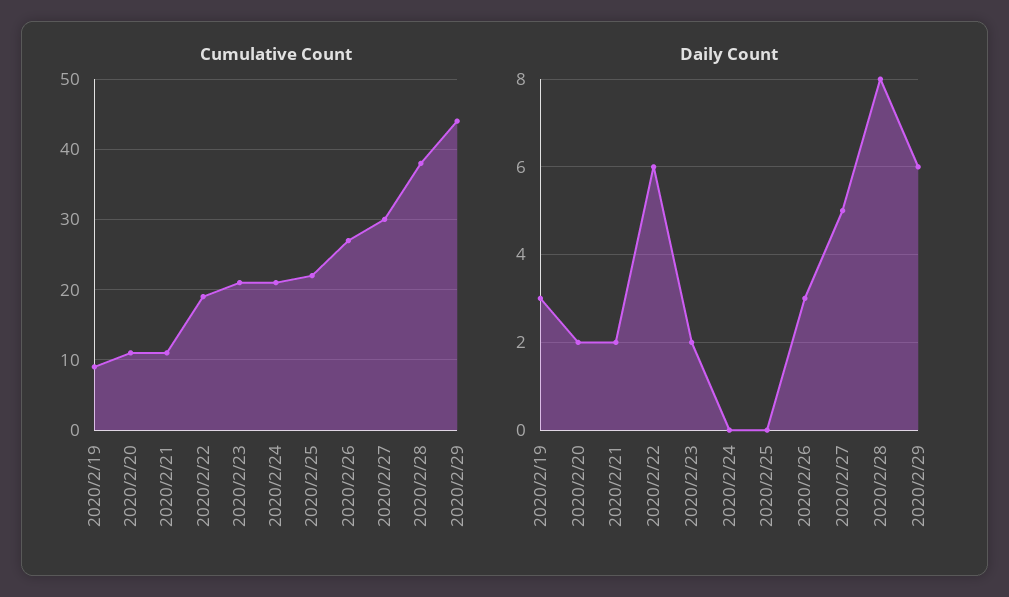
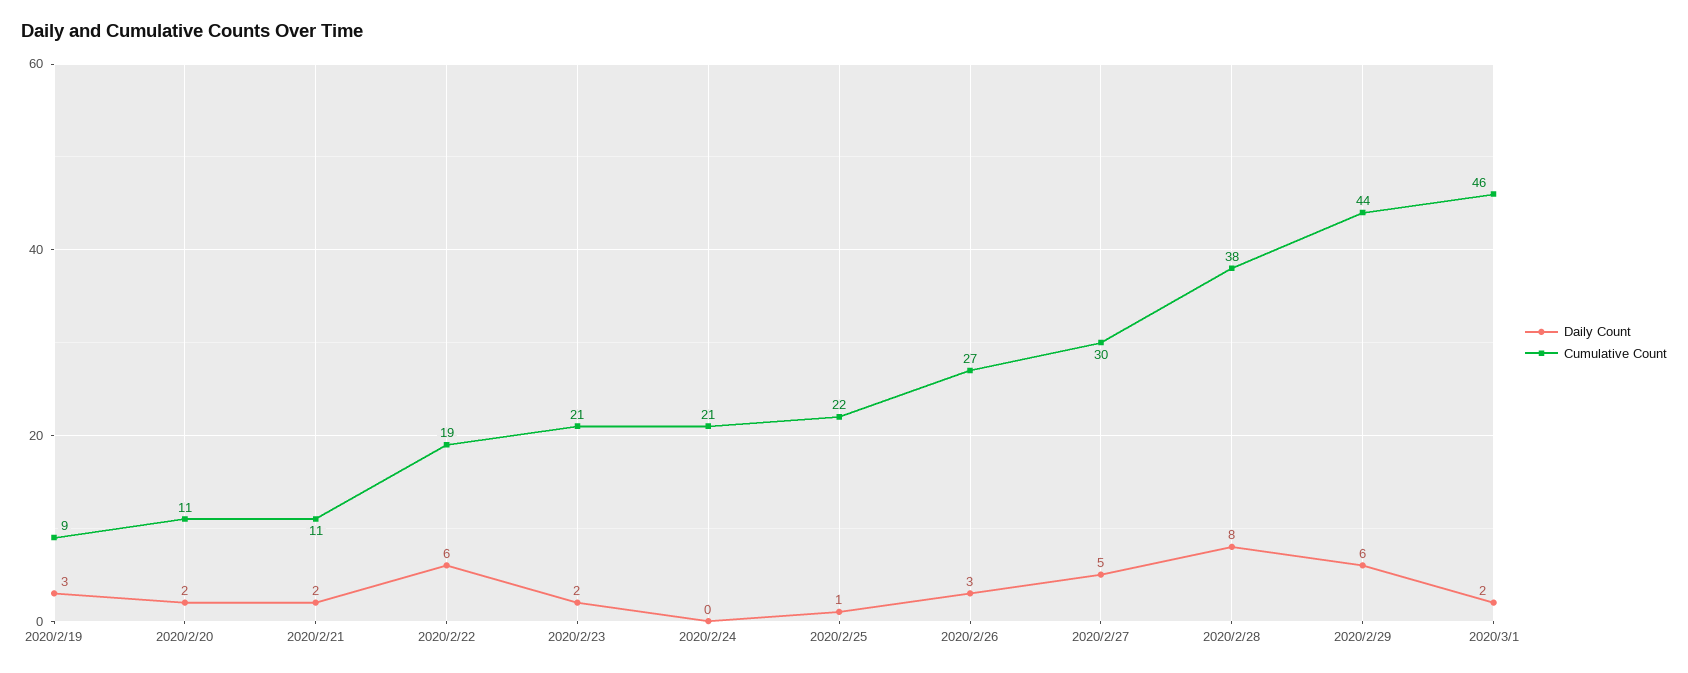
Daily Count, 2020/2/25: 0 -> 1
Daily Count, 2020/3/1: none -> 2
Cumulative Count, 2020/3/1: none -> 46

